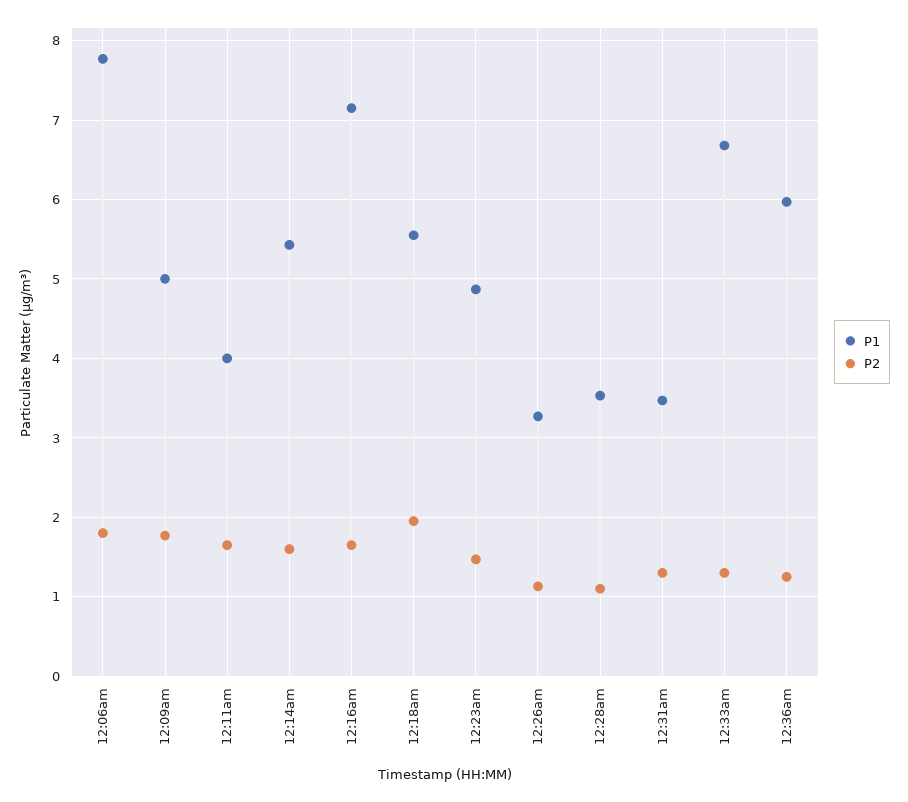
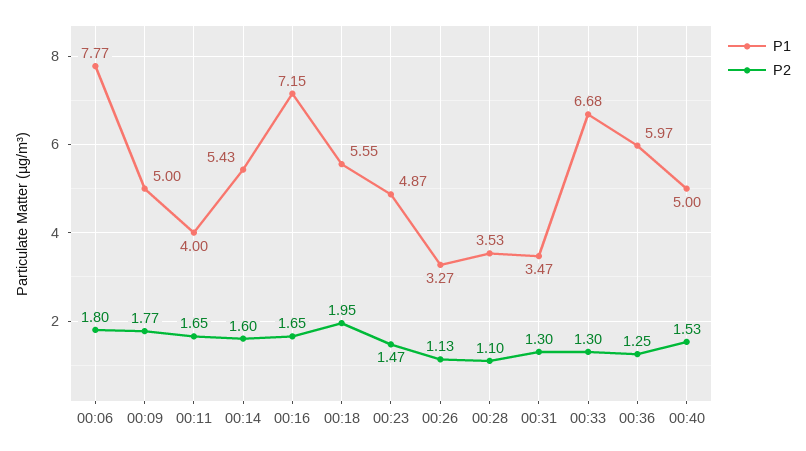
P1, 00:40: none -> 5
P2, 00:40: none -> 1.53

